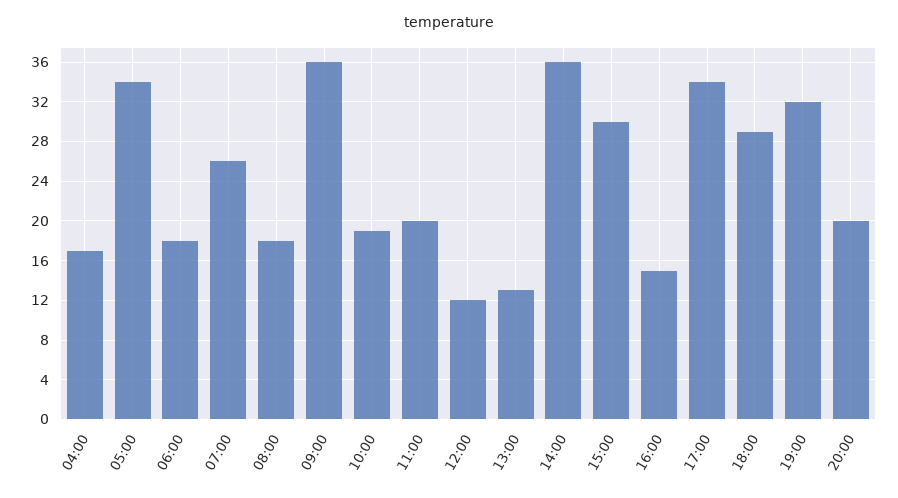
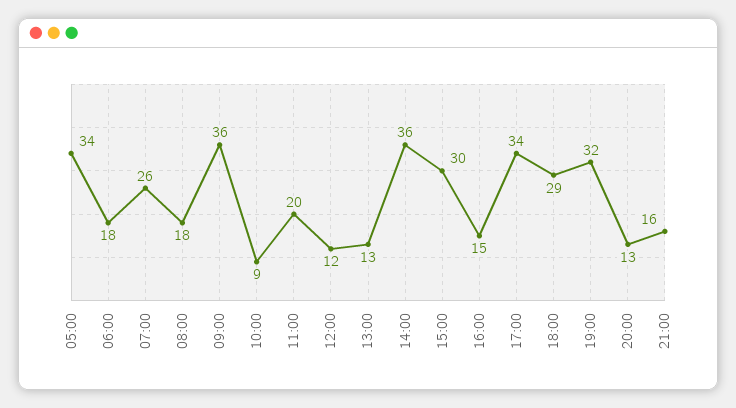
04:00: 17 -> none
10:00: 19 -> 9
20:00: 20 -> 13
21:00: none -> 16

